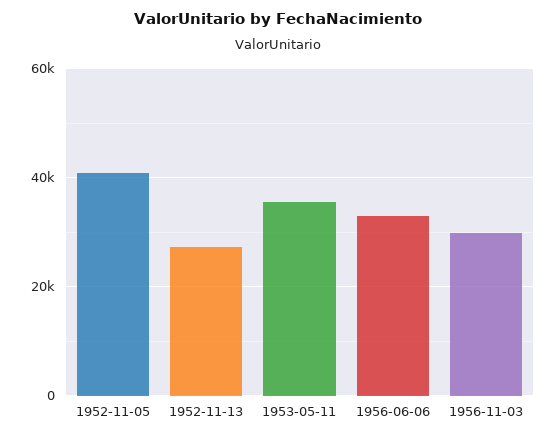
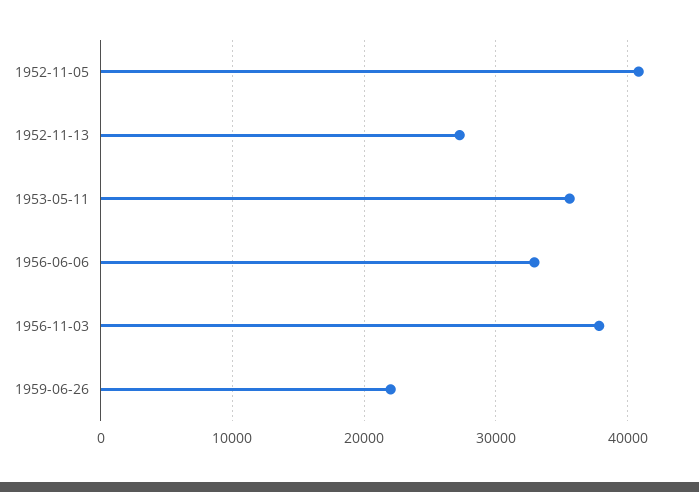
1956-11-03: 30000 -> 38000
1959-06-26: none -> 22000

